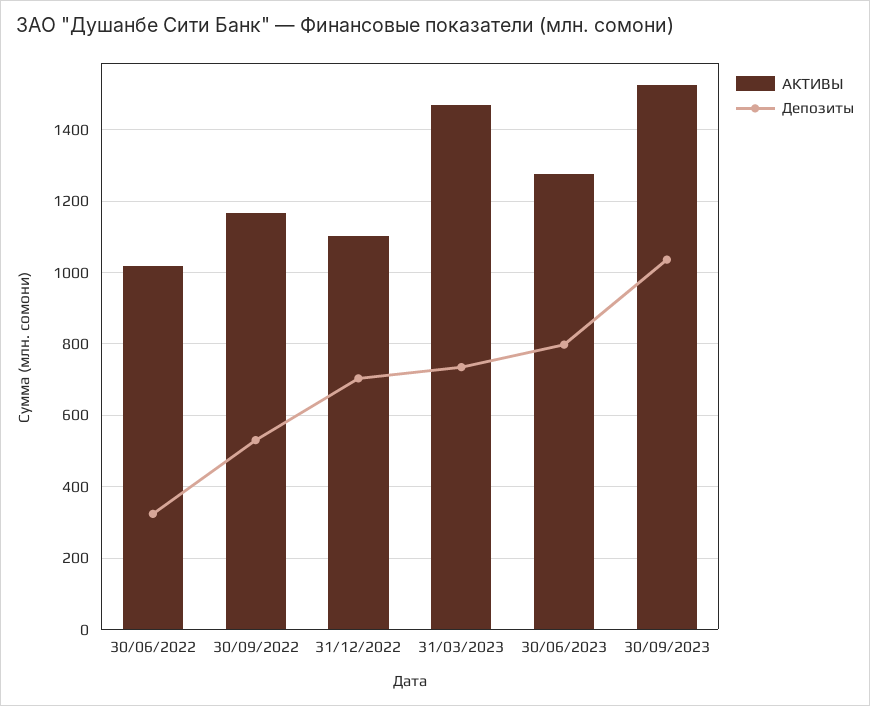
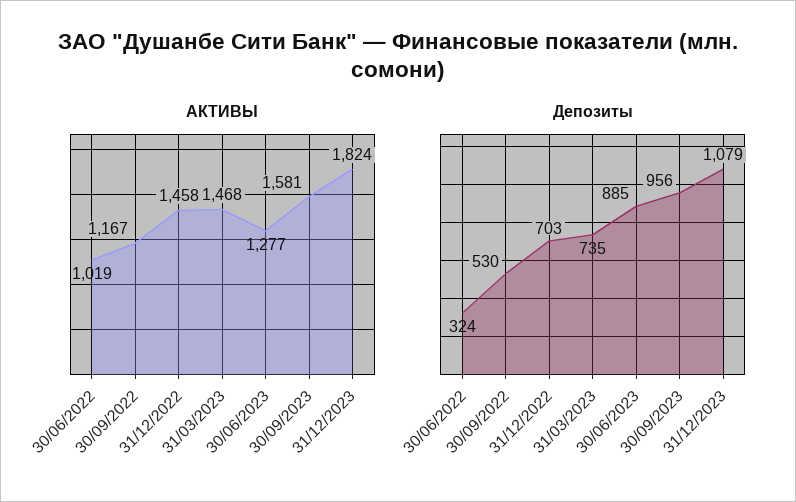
АКТИВЫ, 31/12/2022: 1100 -> 1458
Депозиты, 30/06/2023: 800 -> 885
АКТИВЫ, 30/09/2023: 1520 -> 1581
Депозиты, 30/09/2023: 1040 -> 956
АКТИВЫ, 31/12/2023: none -> 1824
Депозиты, 31/12/2023: none -> 1079

